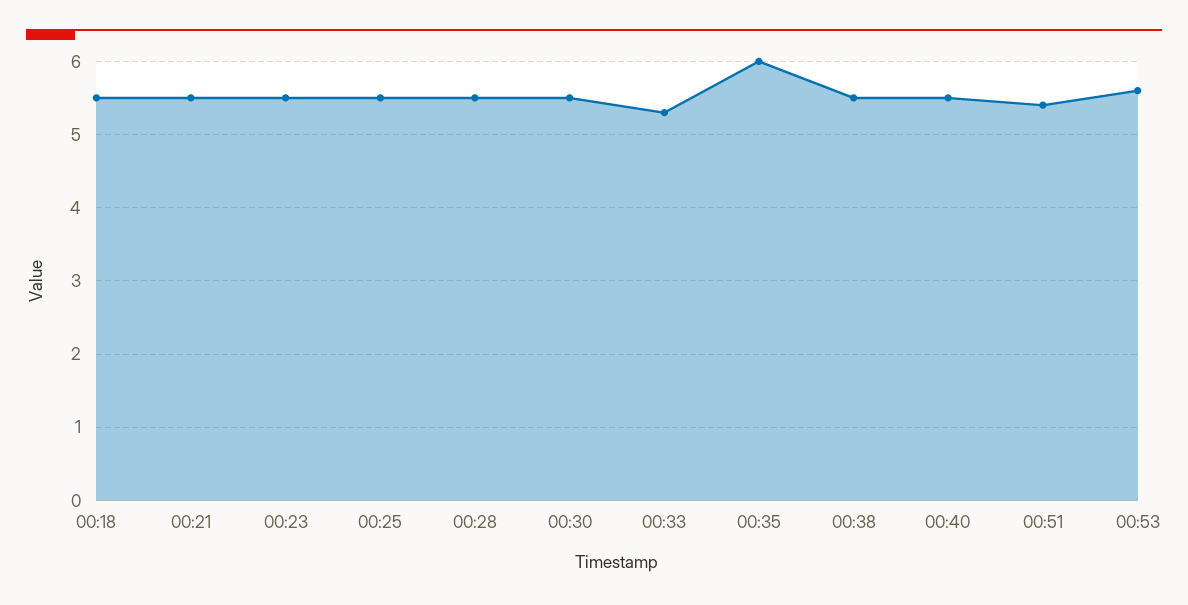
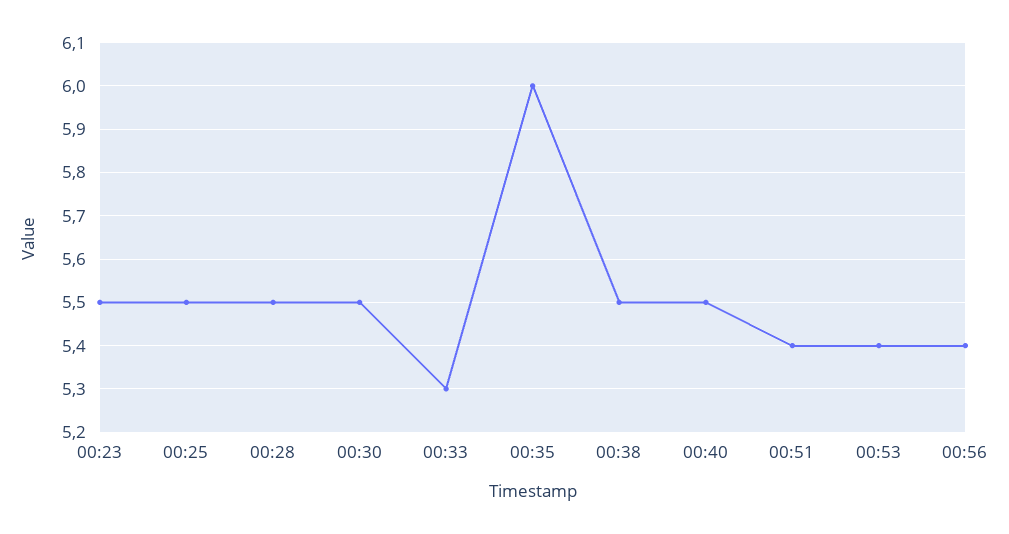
00:18: 5.5 -> none
00:21: 5.5 -> none
00:53: 5.6 -> 5.4
00:56: none -> 5.4

